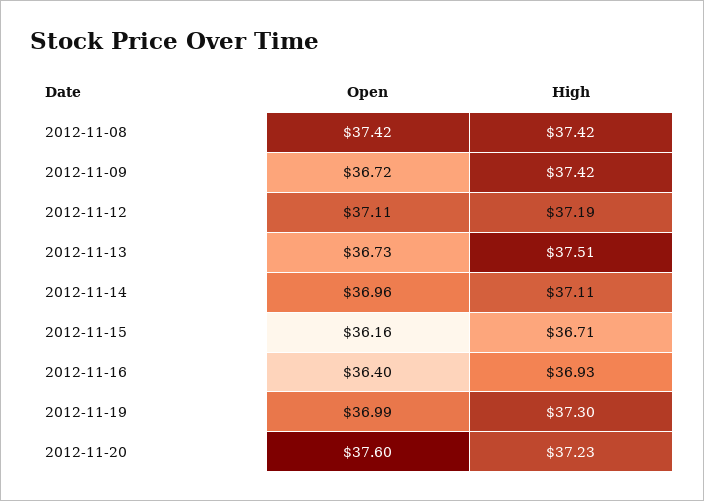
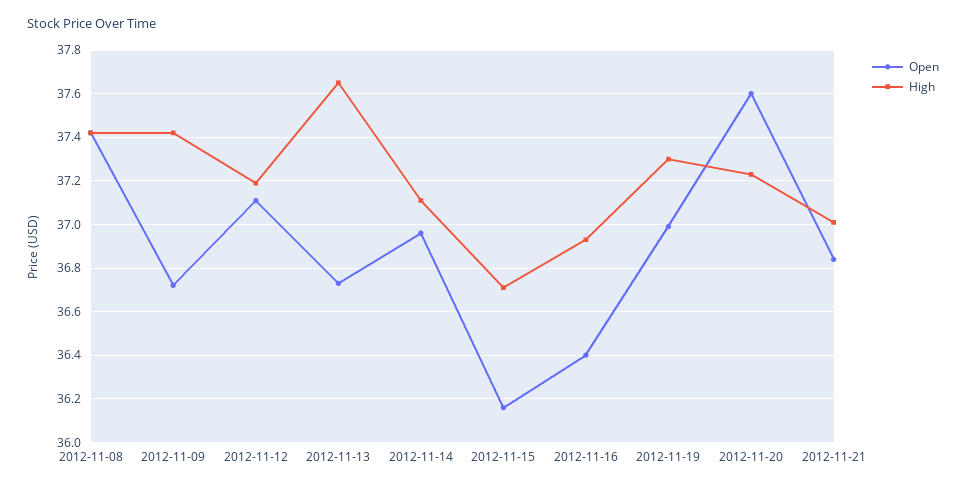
High, 2012-11-13: 37.51 -> 37.65
Open, 2012-11-21: none -> 36.85
High, 2012-11-21: none -> 37

